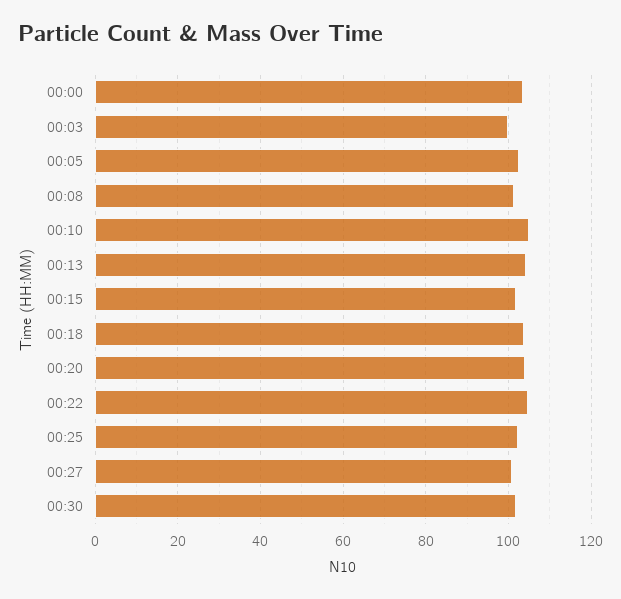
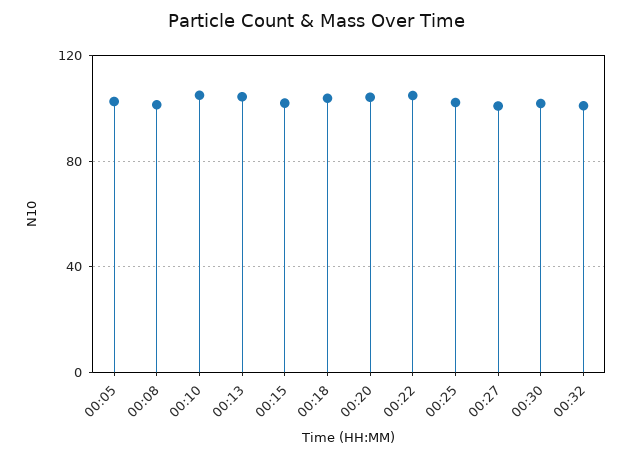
00:00: 104 -> none
00:03: 100 -> none
00:32: none -> 100

